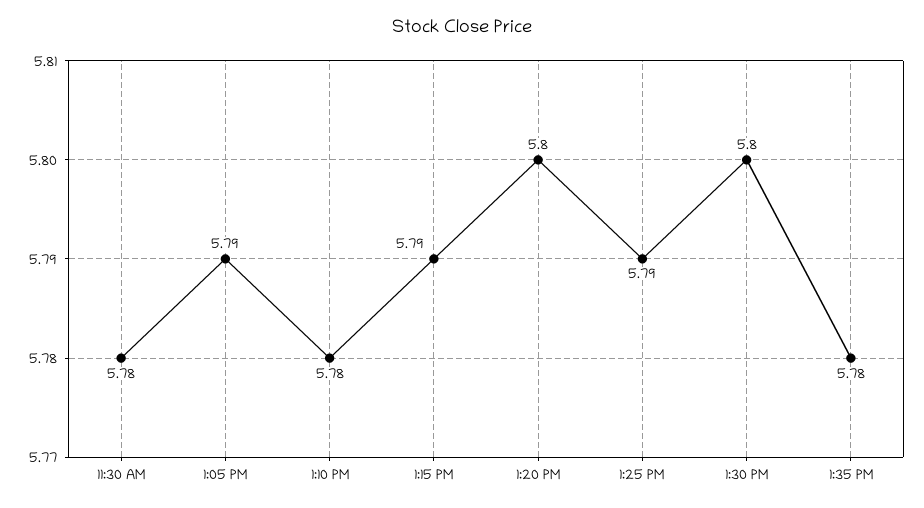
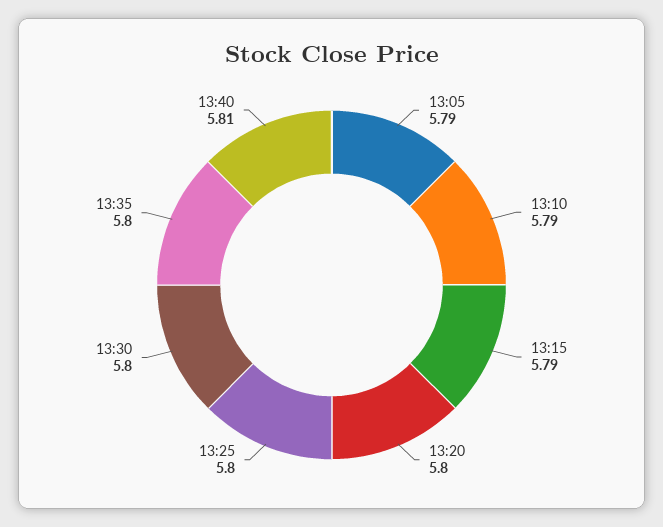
11:30 AM: 5.78 -> none
1:10 PM: 5.78 -> 5.79
1:25 PM: 5.79 -> 5.8
1:35 PM: 5.78 -> 5.8
13:40: none -> 5.81

